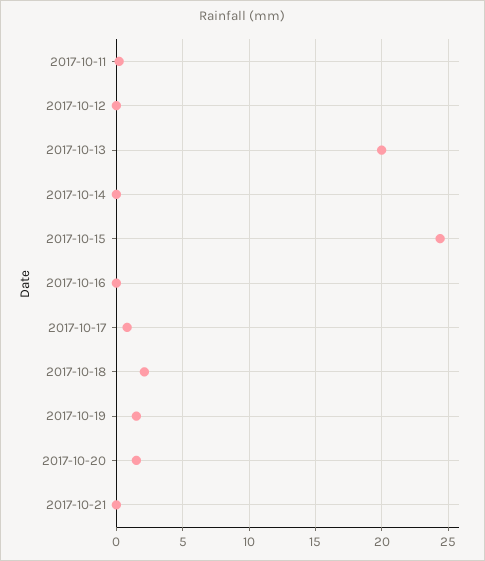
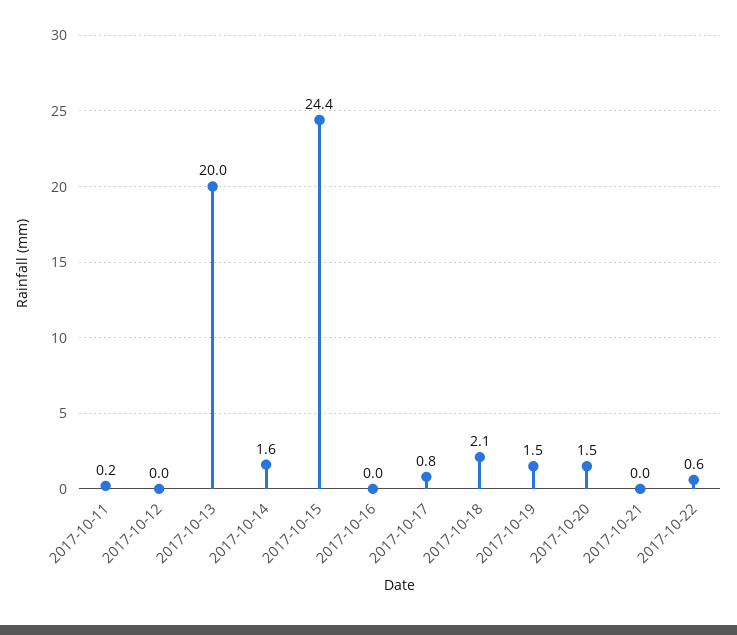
2017-10-14: 0 -> 1.6
2017-10-22: none -> 0.6

